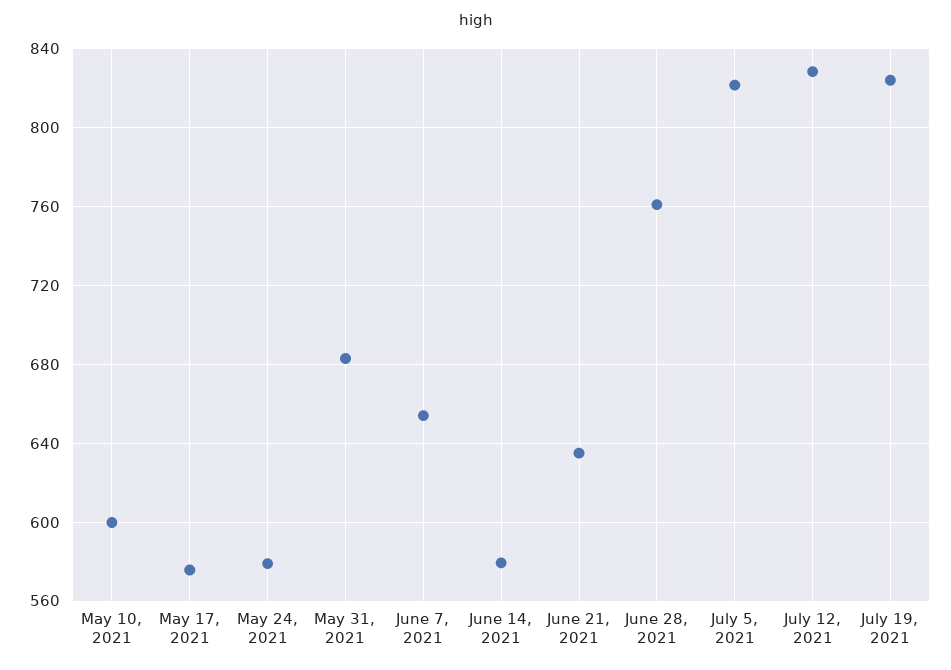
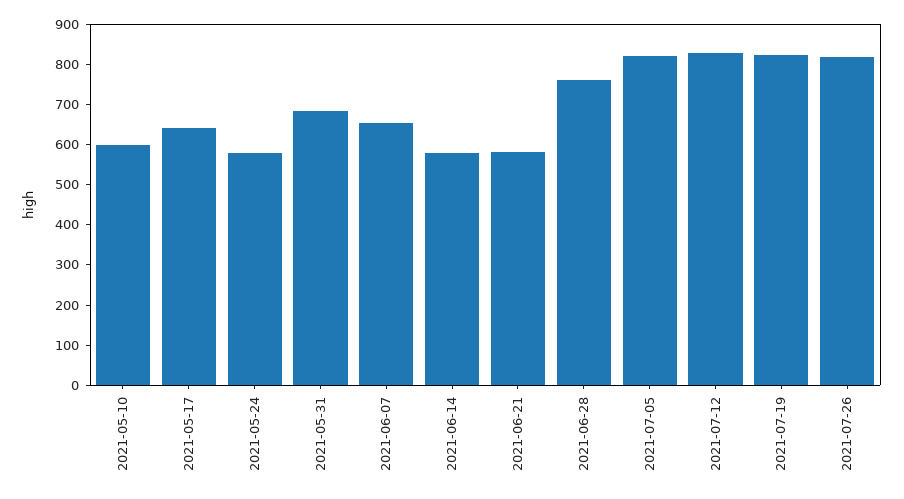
May 17, 2021: 575 -> 640
June 21, 2021: 635 -> 580
2021-07-26: none -> 820

